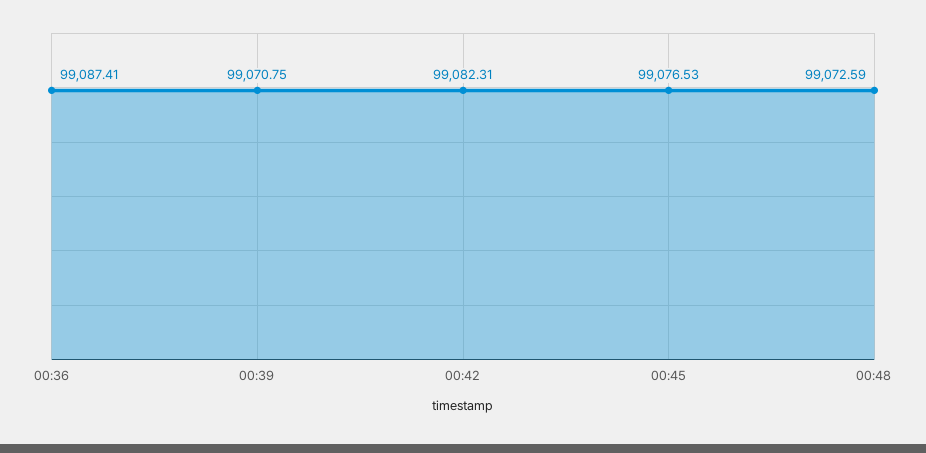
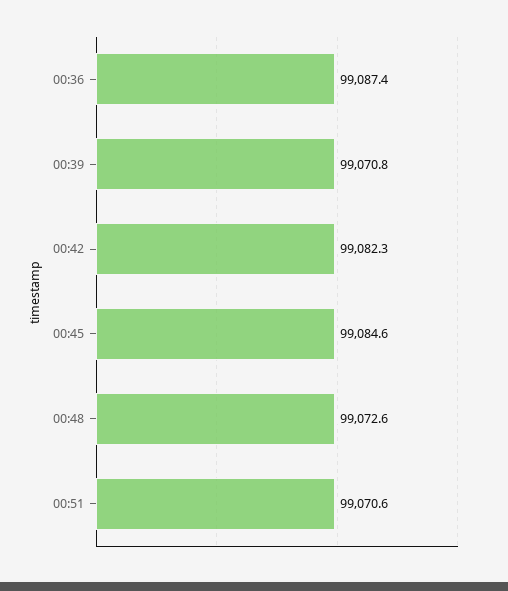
00:45: 99076.53 -> 99084.6
00:51: none -> 99070.6

